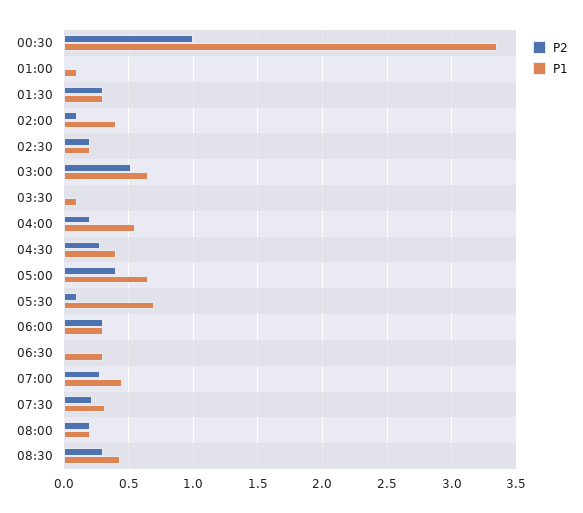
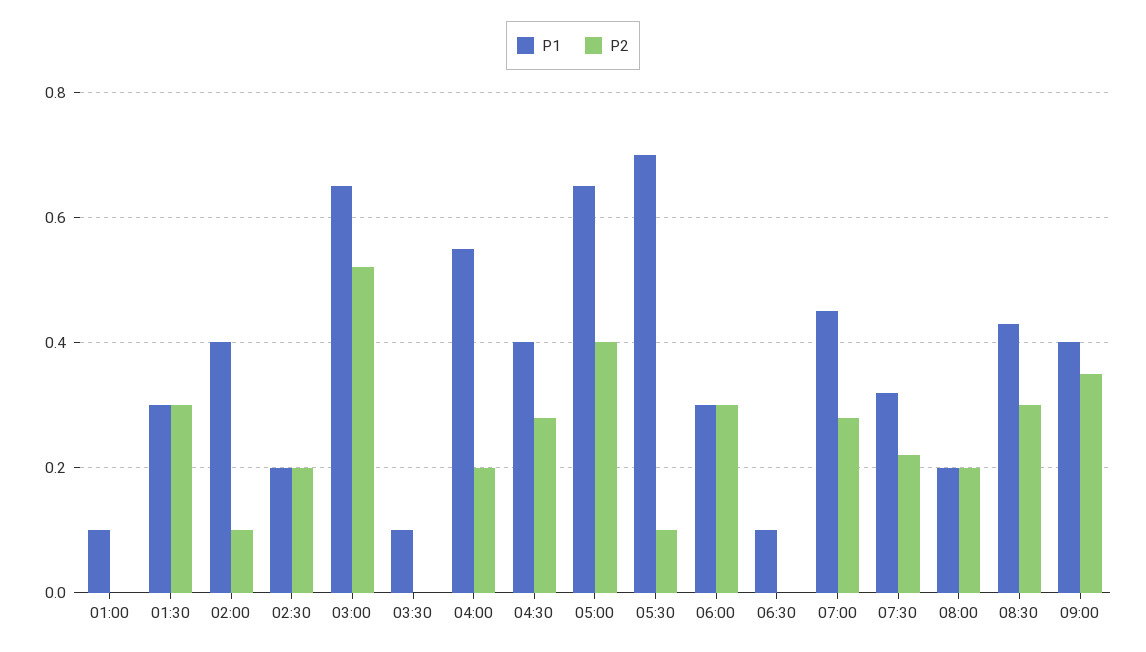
P2, 00:30: 1 -> none
P1, 00:30: 3.35 -> none
P1, 06:30: 0.3 -> 0.1
P1, 09:00: none -> 0.4
P2, 09:00: none -> 0.35

